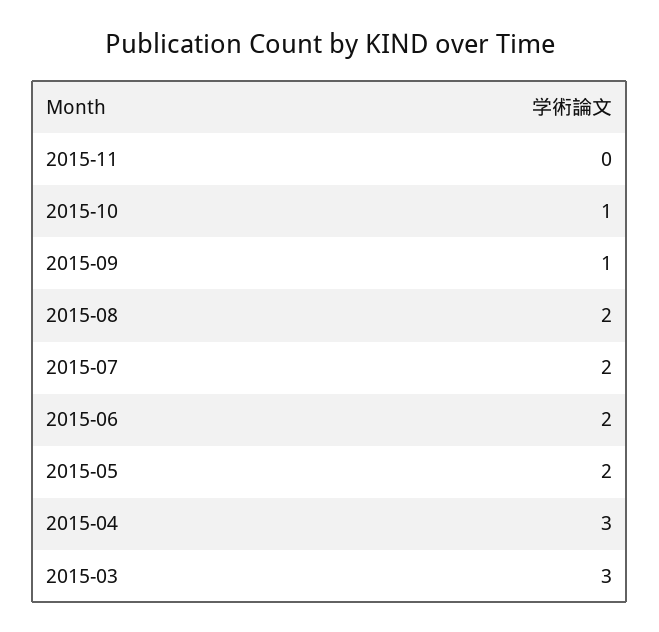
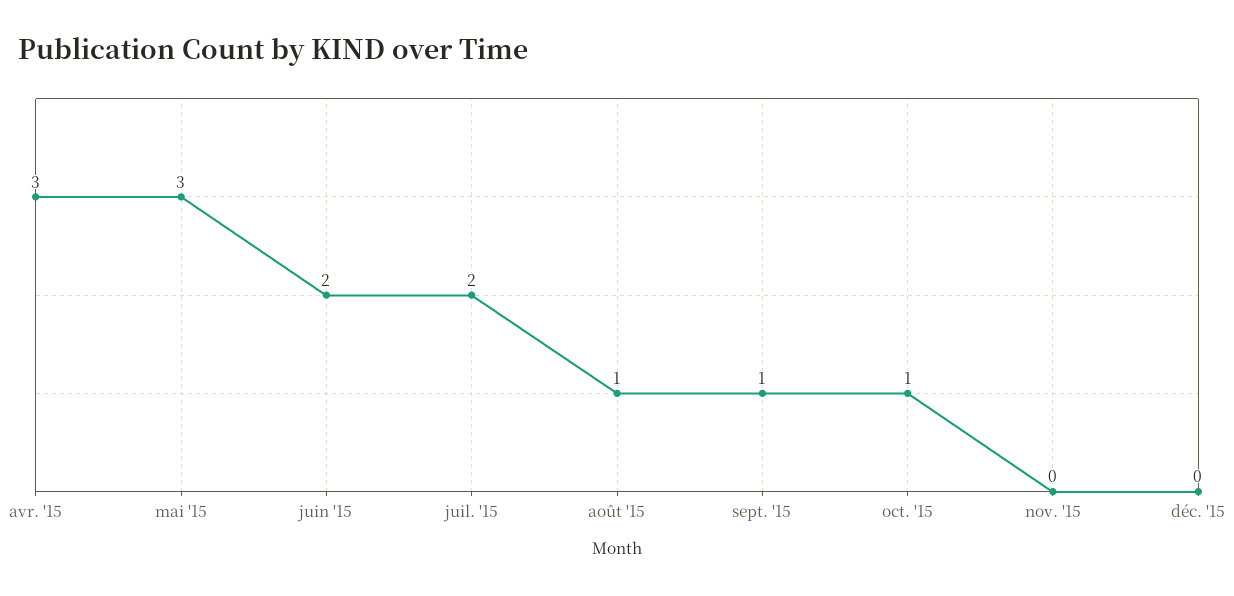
2015-08: 2 -> 1
2015-05: 2 -> 3
2015-03: 3 -> none
déc. '15: none -> 0

